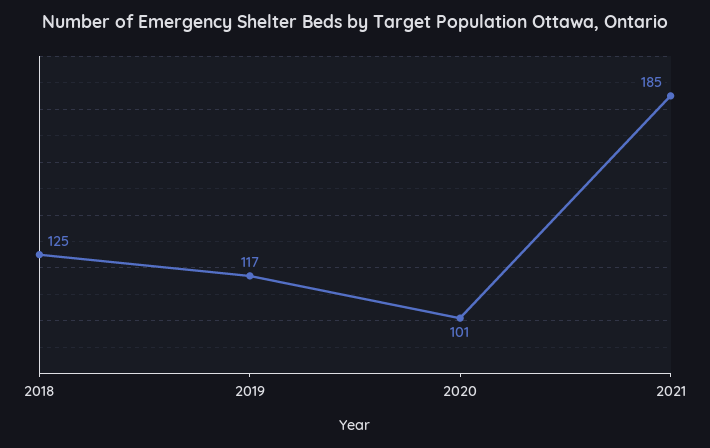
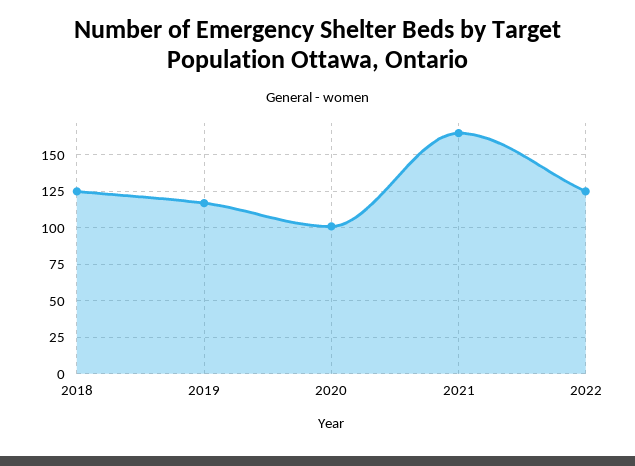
2021: 185 -> 165
2022: none -> 125

